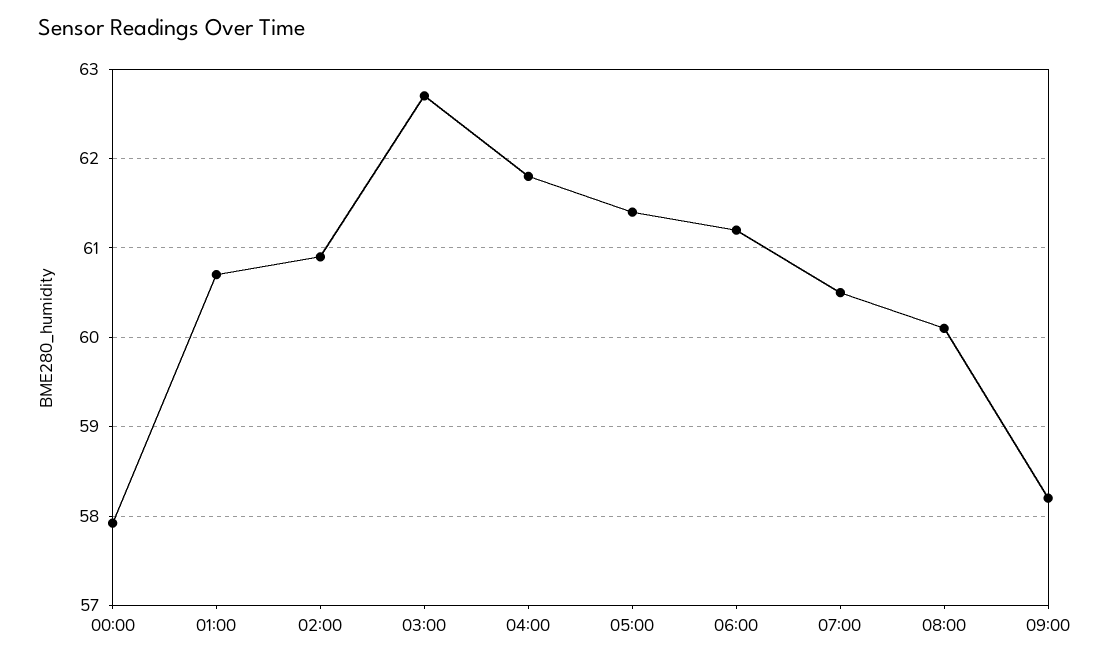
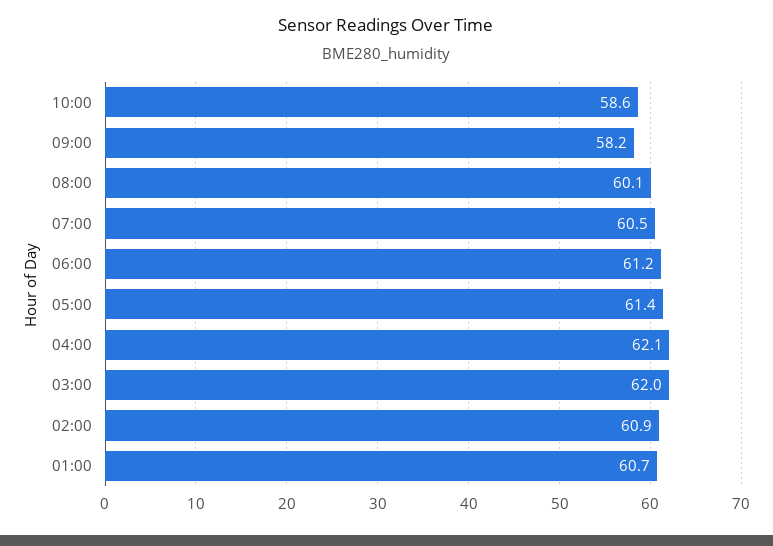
00:00: 57.9 -> none
03:00: 62.7 -> 62
04:00: 61.8 -> 62.1
10:00: none -> 58.6

